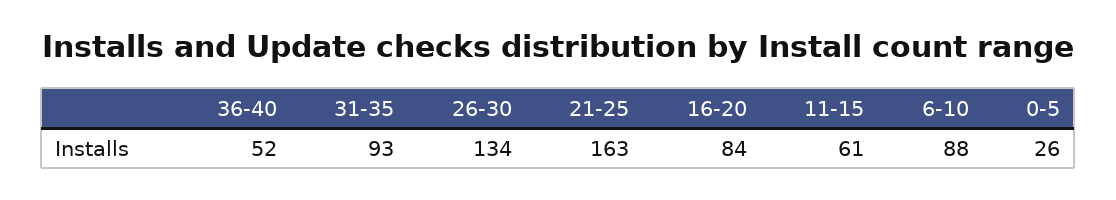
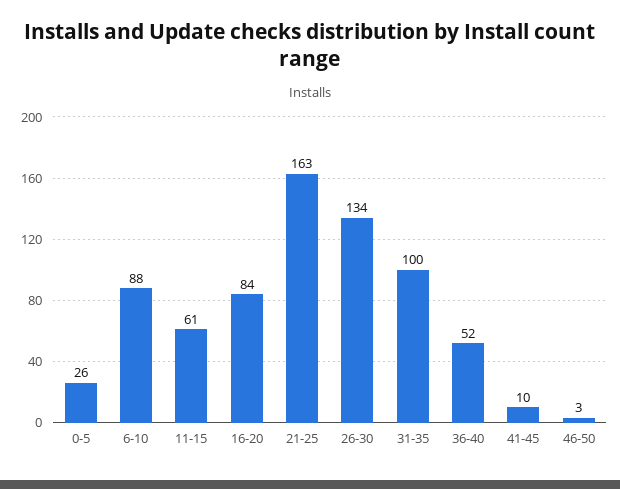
31-35: 93 -> 100
41-45: none -> 10
46-50: none -> 3

